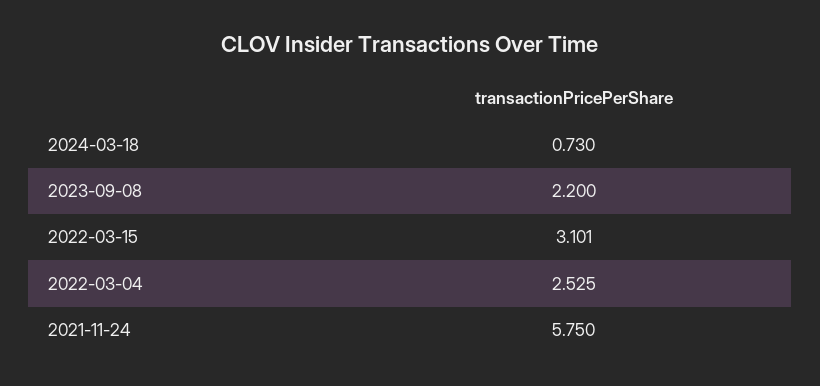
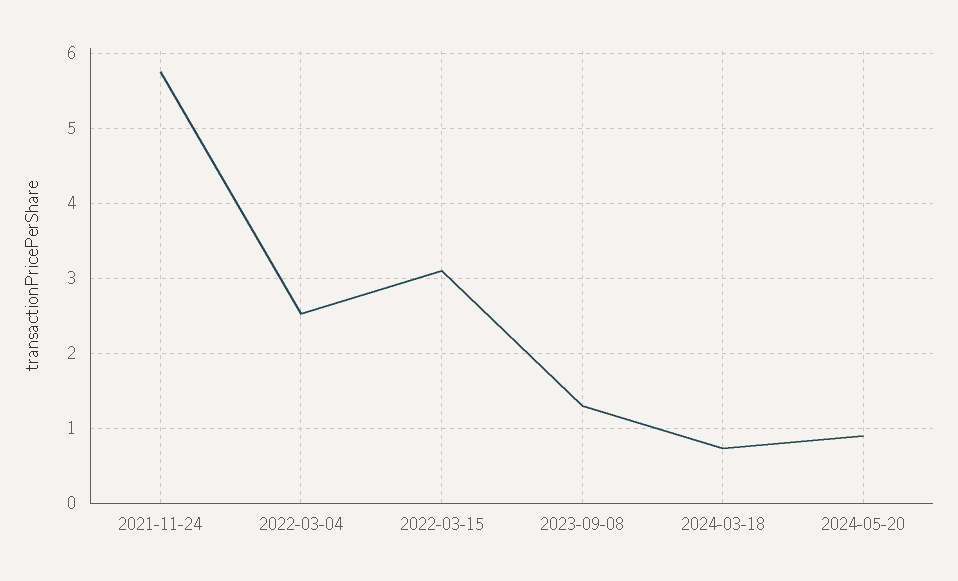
2023-09-08: 2.2 -> 1.3
2024-05-20: none -> 0.9

